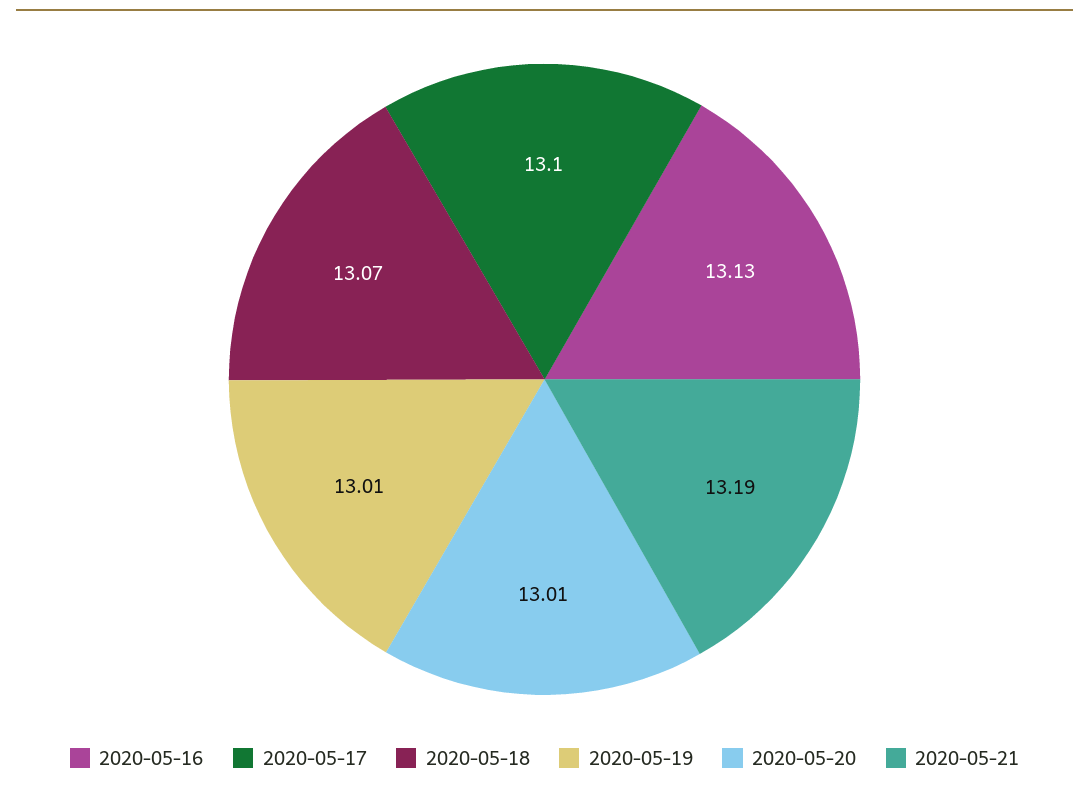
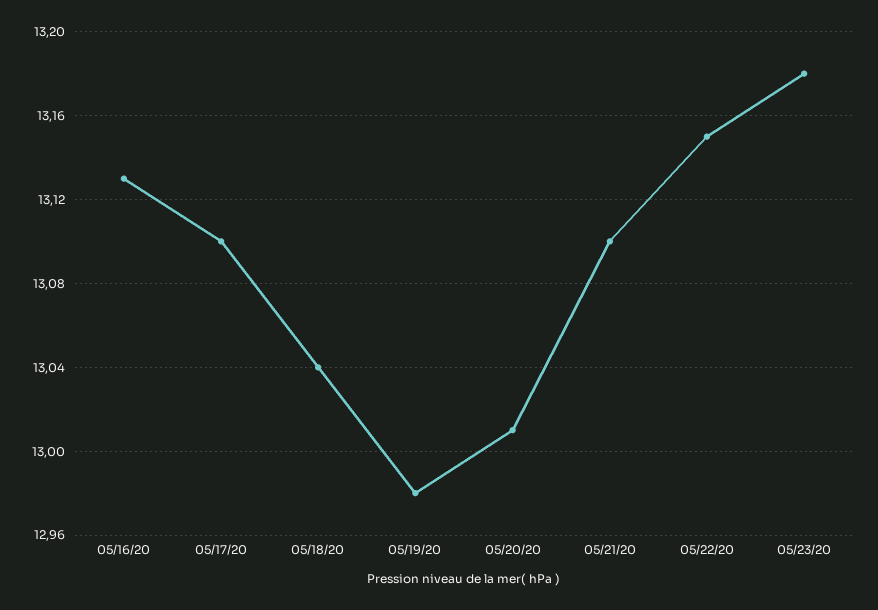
2020-05-18: 13.07 -> 13.04
2020-05-19: 13.01 -> 12.98
2020-05-21: 13.19 -> 13.1
05/22/20: none -> 13.15
05/23/20: none -> 13.18

